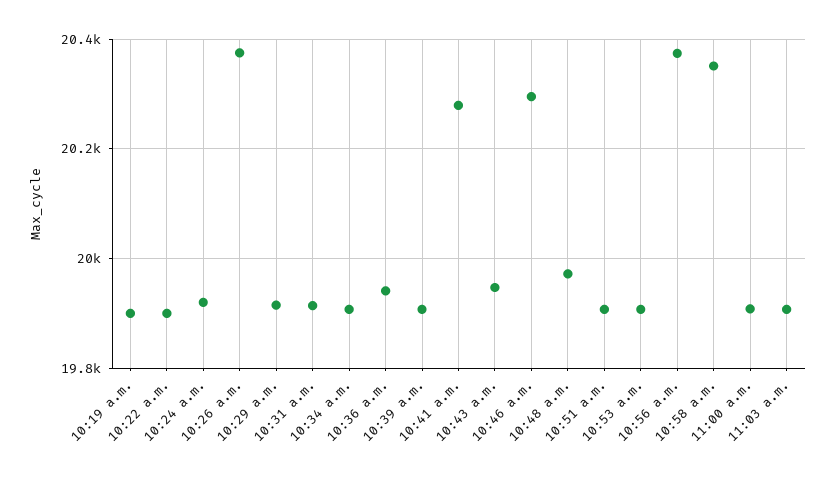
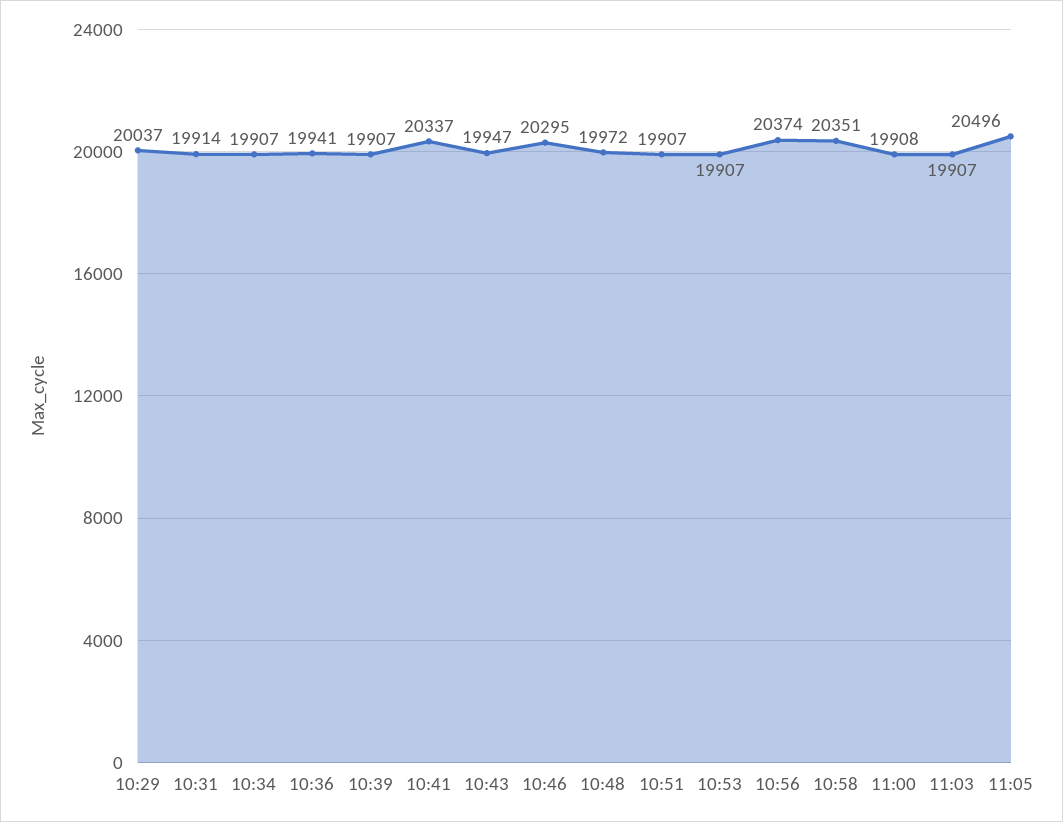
10:19 a.m.: 19900 -> none
10:22 a.m.: 19900 -> none
10:24 a.m.: 19920 -> none
10:26 a.m.: 20380 -> none
10:29 a.m.: 19920 -> 20037
10:41 a.m.: 20280 -> 20337
11:05: none -> 20496

